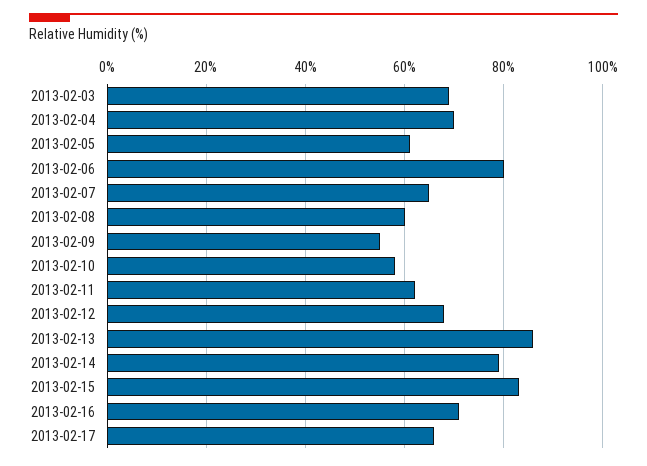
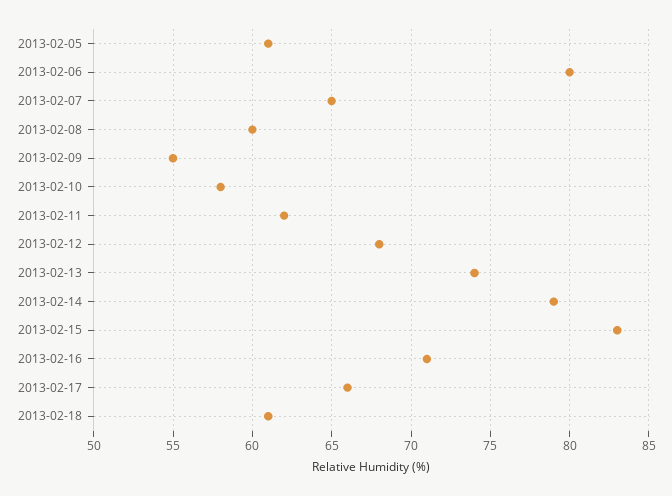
2013-02-03: 70 -> none
2013-02-04: 70 -> none
2013-02-13: 85 -> 74
2013-02-18: none -> 61

